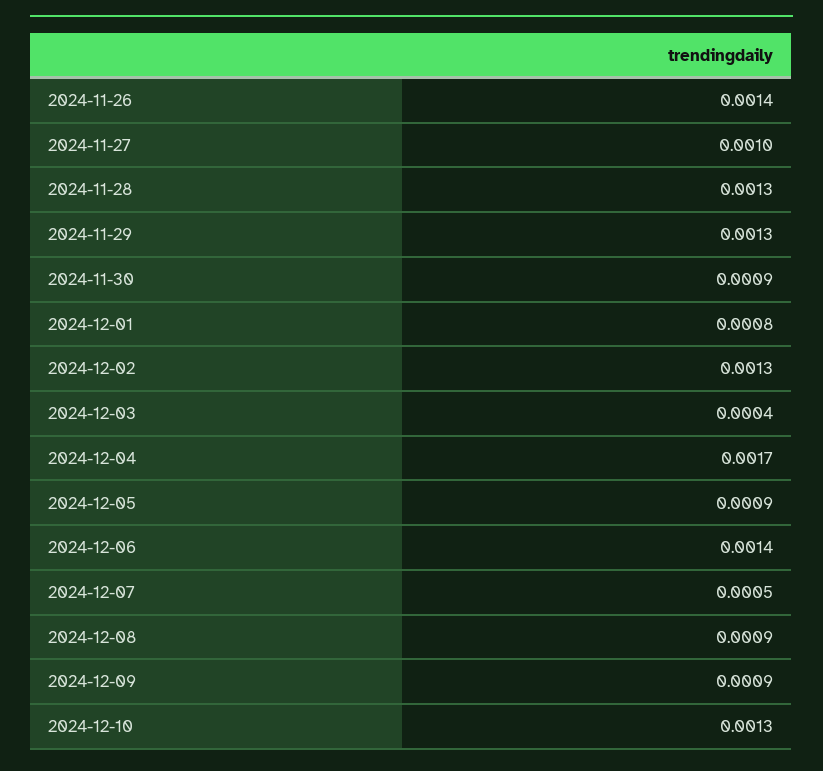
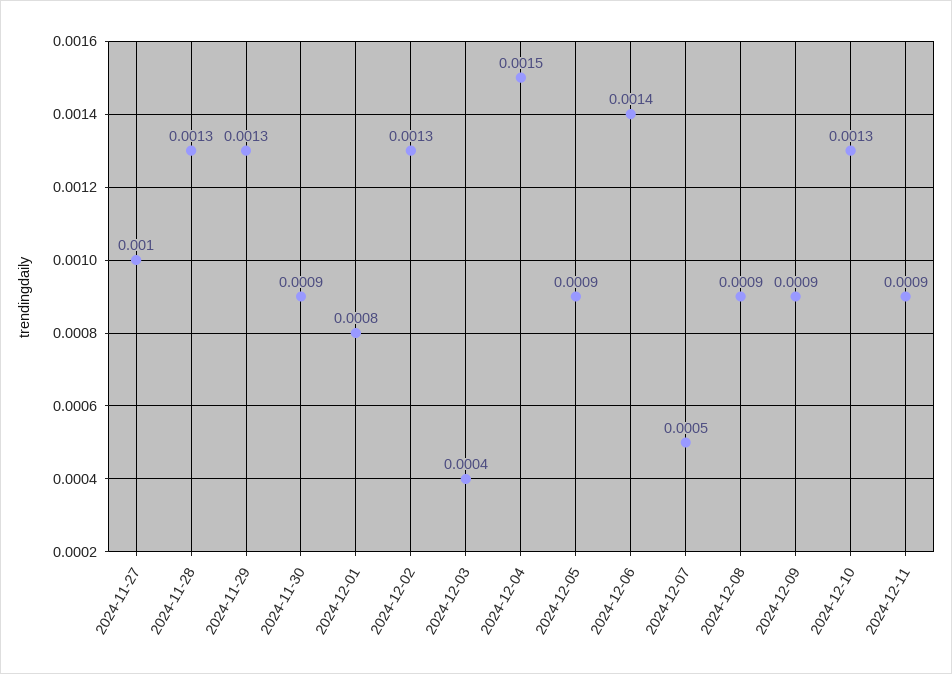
2024-11-26: 0.0014 -> none
2024-12-04: 0.0017 -> 0.0015
2024-12-11: none -> 0.0009

